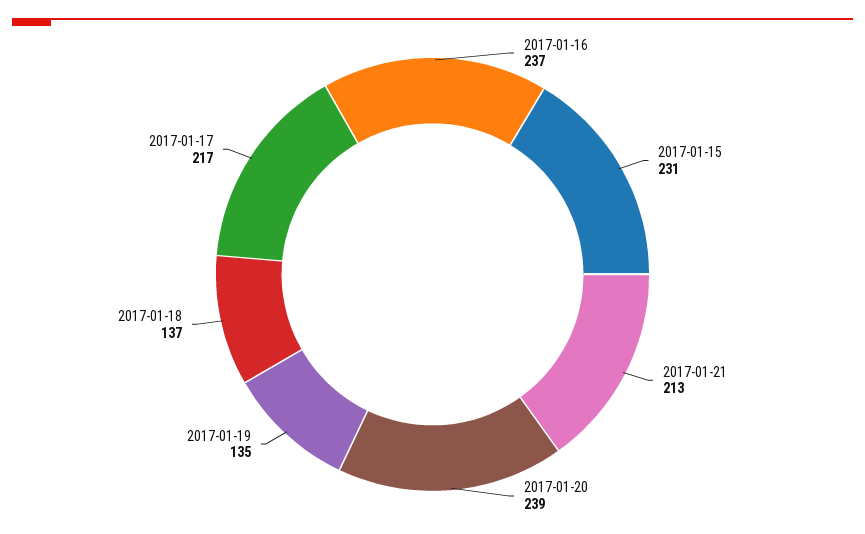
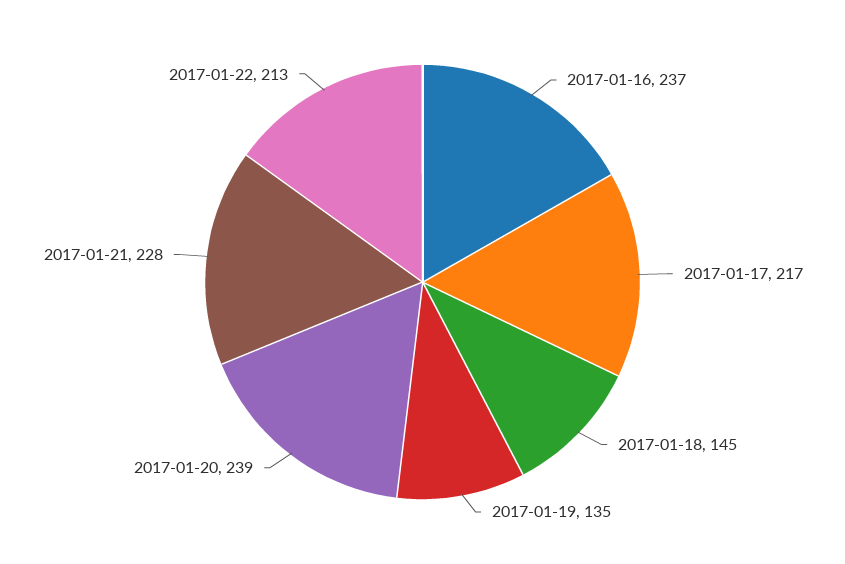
2017-01-15: 231 -> none
2017-01-21: 213 -> 228
2017-01-18: 137 -> 145
2017-01-22: none -> 213

